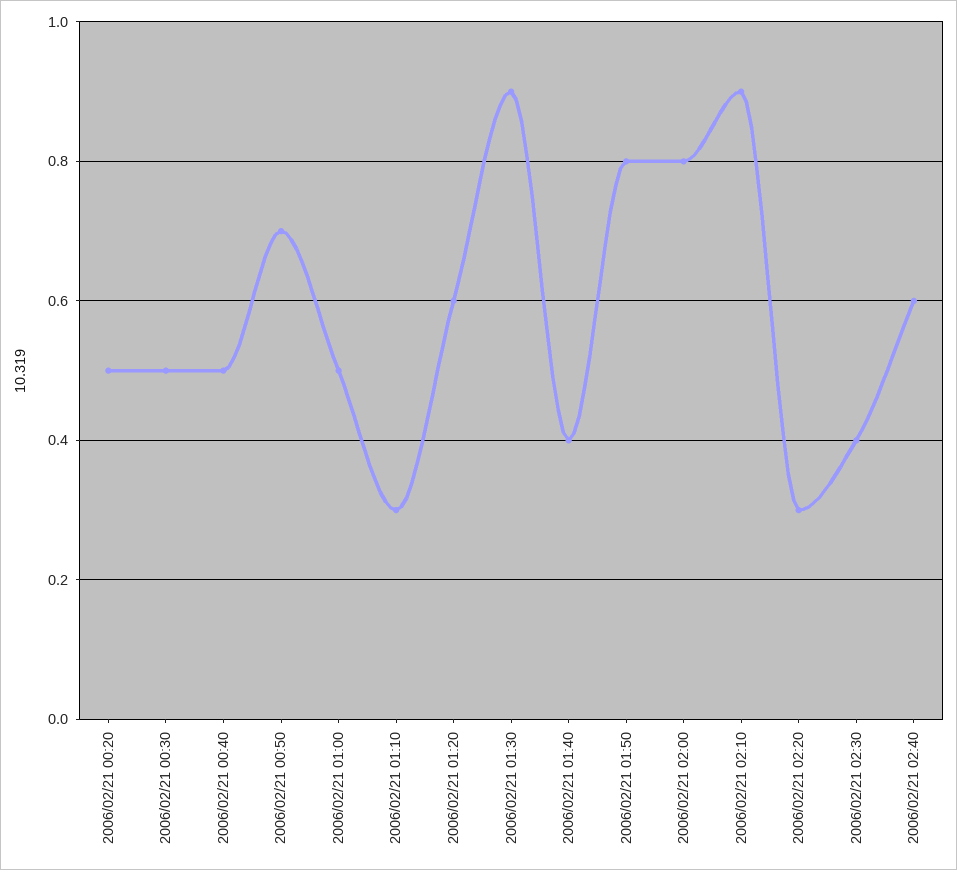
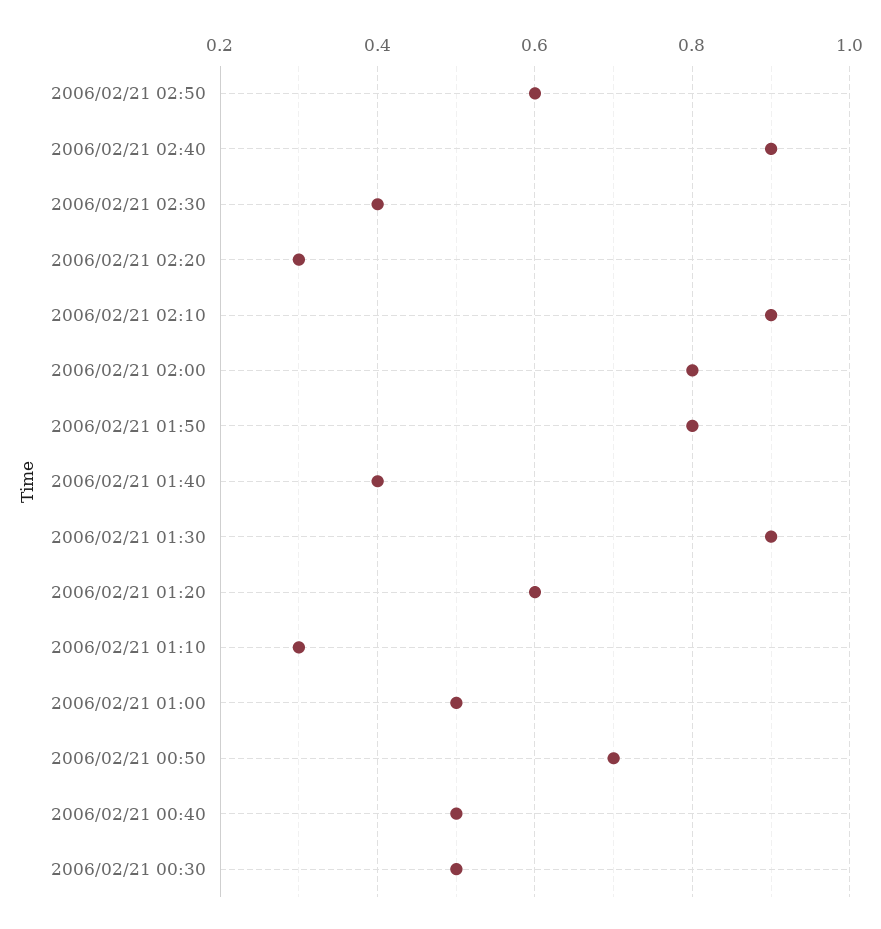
2006/02/21 00:20: 0.5 -> none
2006/02/21 02:40: 0.6 -> 0.9
2006/02/21 02:50: none -> 0.6

